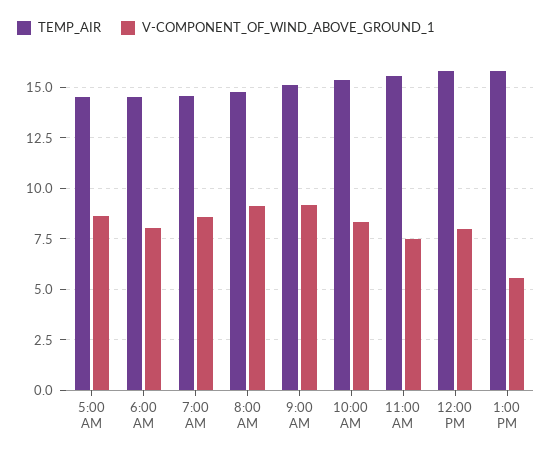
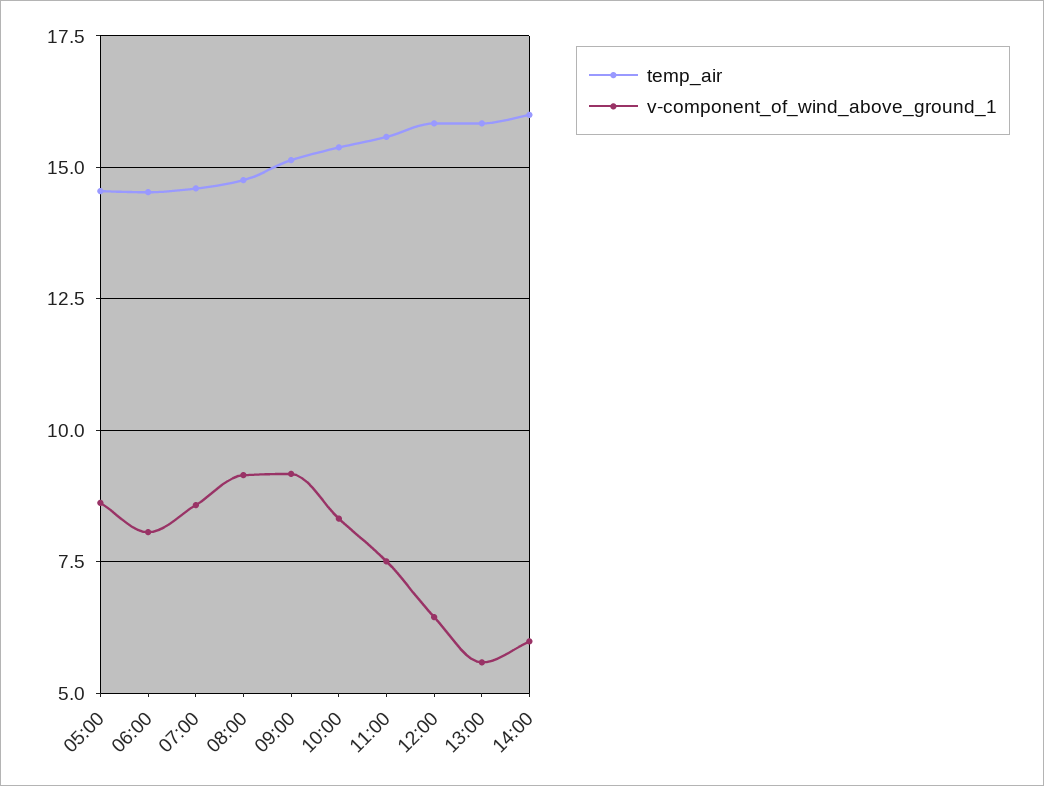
V-COMPONENT_OF_WIND_ABOVE_GROUND_1, 12:00 PM: 8 -> 6.5
TEMP_AIR, 14:00: none -> 16
V-COMPONENT_OF_WIND_ABOVE_GROUND_1, 14:00: none -> 6

